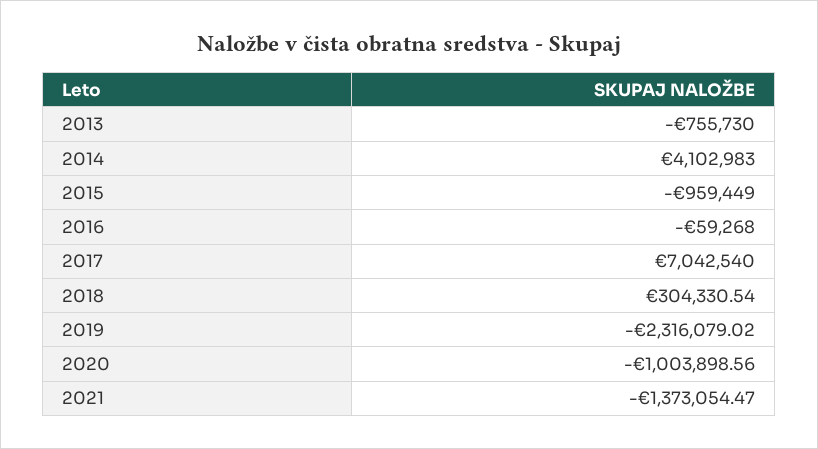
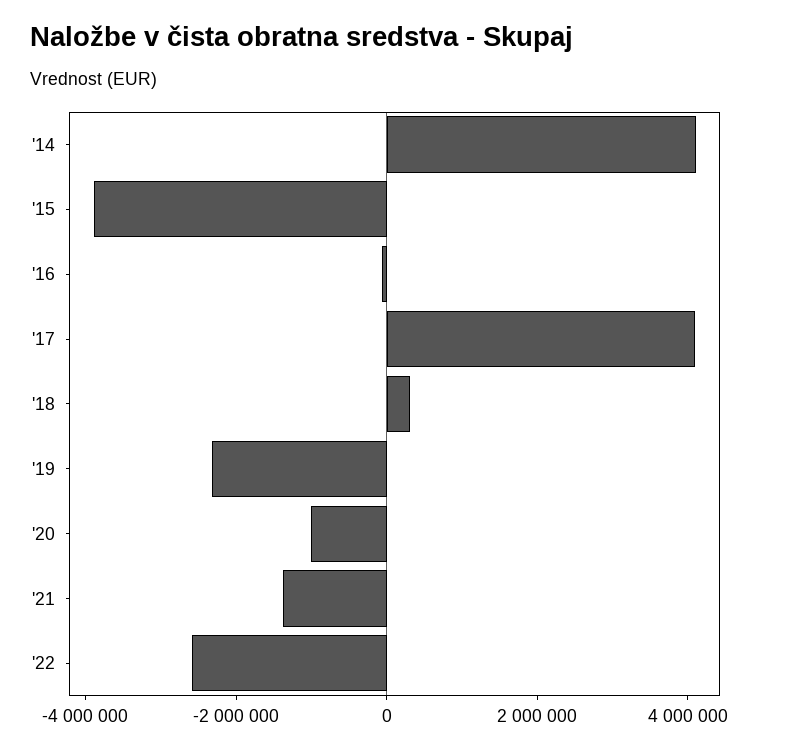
2013: -755730 -> none
2015: -959449 -> -4000000
2017: 7042540 -> 4000000
'22: none -> -2500000

